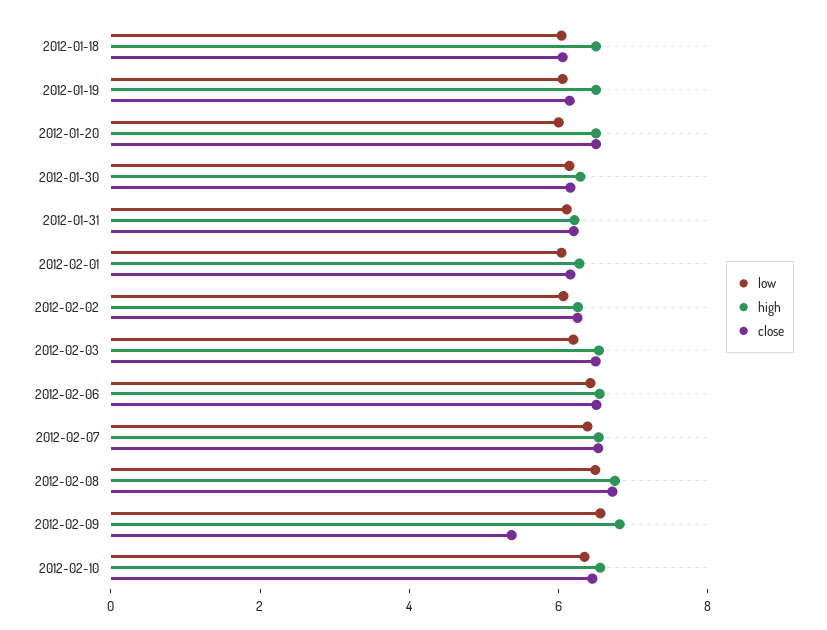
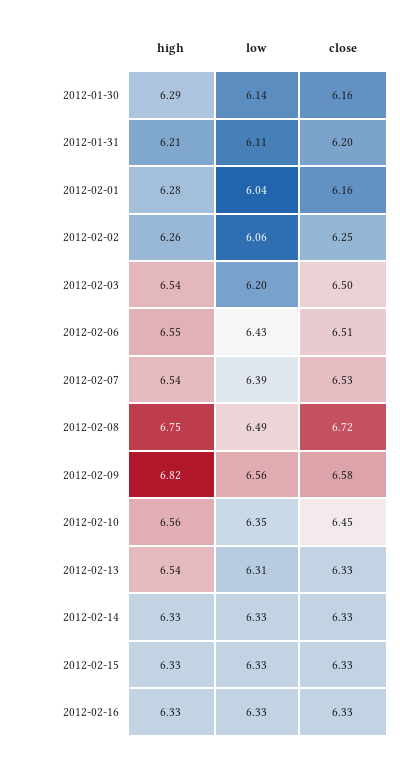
low, 2012-01-18: 6 -> none
high, 2012-01-18: 6.5 -> none
close, 2012-01-18: 6 -> none
low, 2012-01-19: 6 -> none
high, 2012-01-19: 6.5 -> none
close, 2012-01-19: 6 -> none
low, 2012-01-20: 6 -> none
high, 2012-01-20: 6.5 -> none
close, 2012-01-20: 6.5 -> none
close, 2012-02-09: 5.5 -> 6.58
high, 2012-02-13: none -> 6.54
low, 2012-02-13: none -> 6.31
close, 2012-02-13: none -> 6.33
high, 2012-02-14: none -> 6.33
low, 2012-02-14: none -> 6.33
close, 2012-02-14: none -> 6.33
high, 2012-02-15: none -> 6.33
low, 2012-02-15: none -> 6.33
close, 2012-02-15: none -> 6.33
high, 2012-02-16: none -> 6.33
low, 2012-02-16: none -> 6.33
close, 2012-02-16: none -> 6.33

